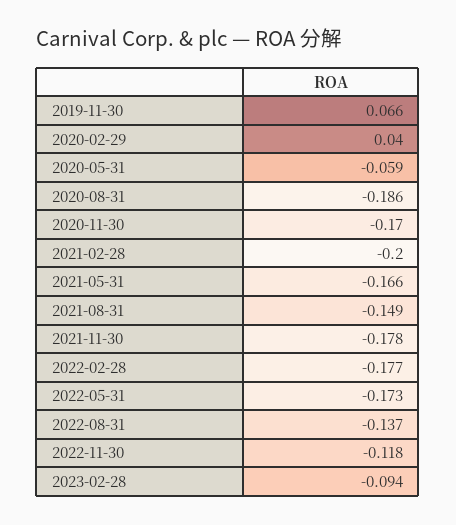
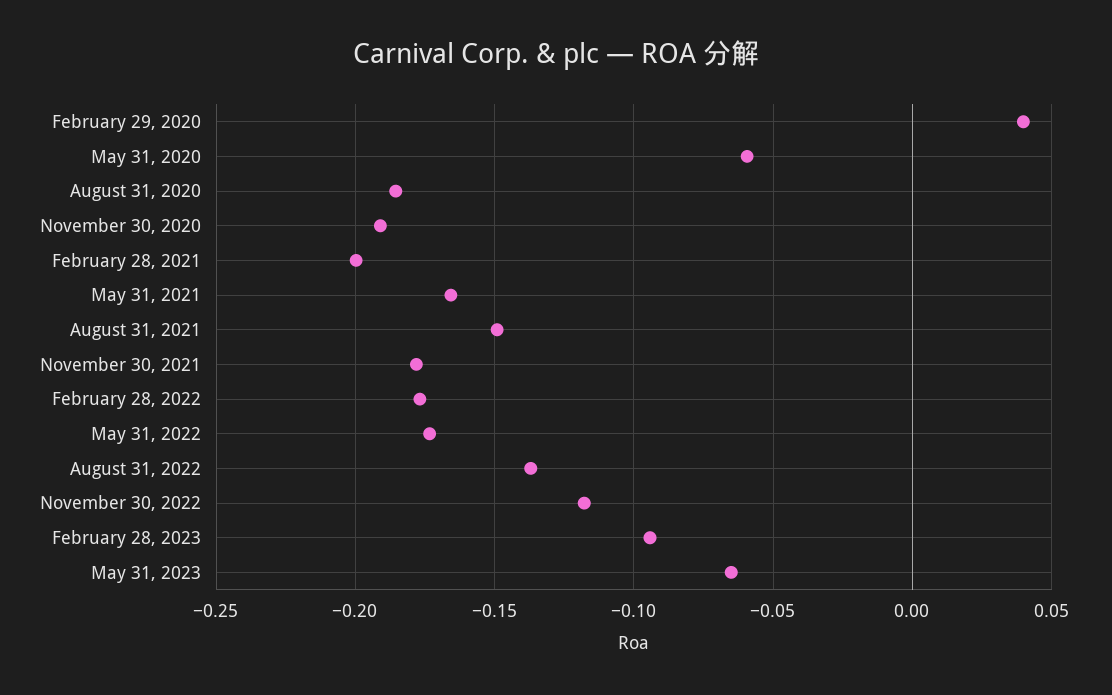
2019-11-30: 0.066 -> none
2020-11-30: -0.17 -> -0.19
May 31, 2023: none -> -0.065

